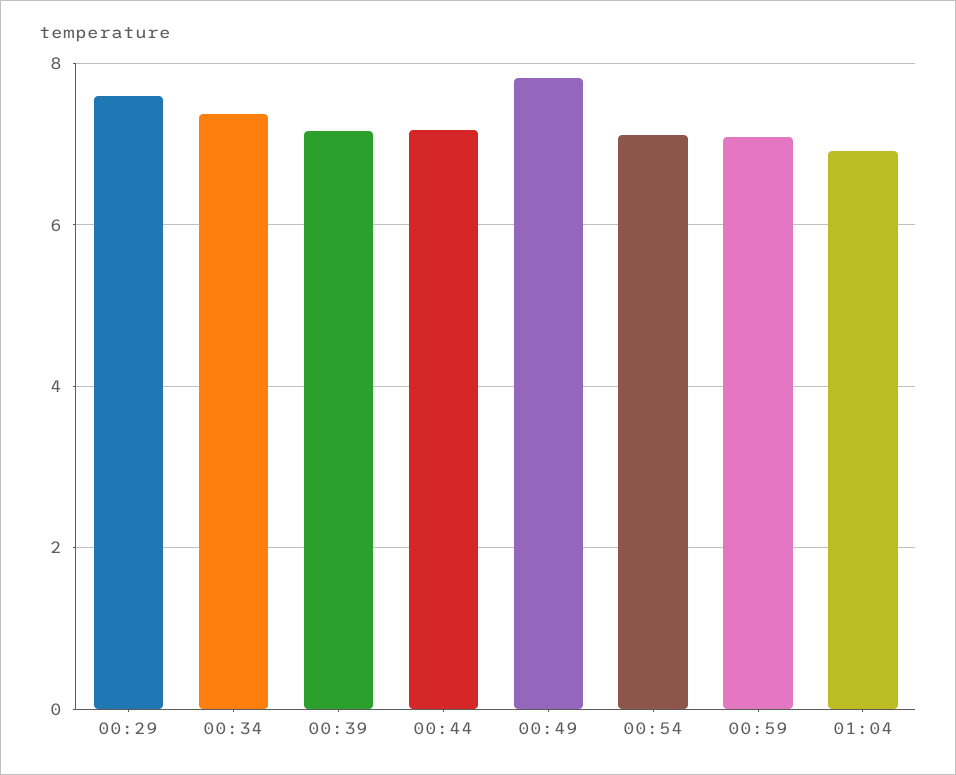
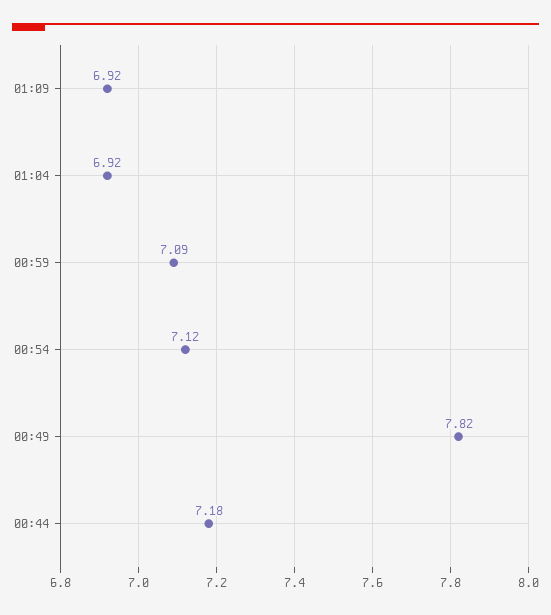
00:29: 7.6 -> none
00:34: 7.4 -> none
00:39: 7.2 -> none
01:09: none -> 6.92

